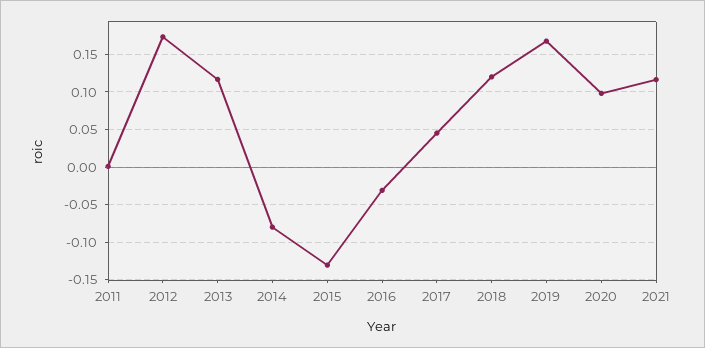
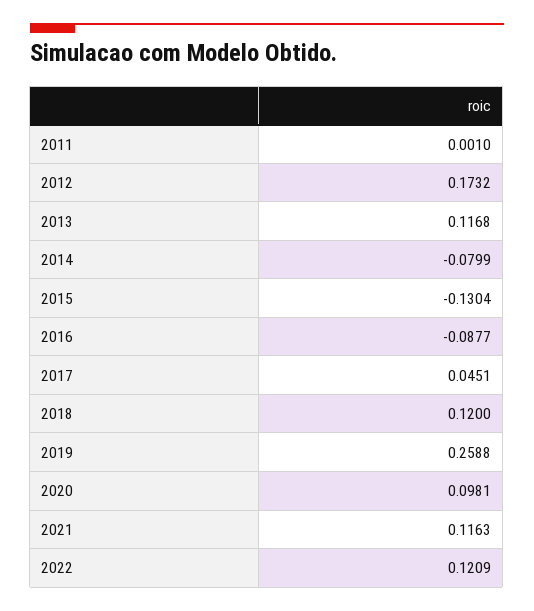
2016: -0.03 -> -0.0877
2019: 0.17 -> 0.2588
2022: none -> 0.1209

